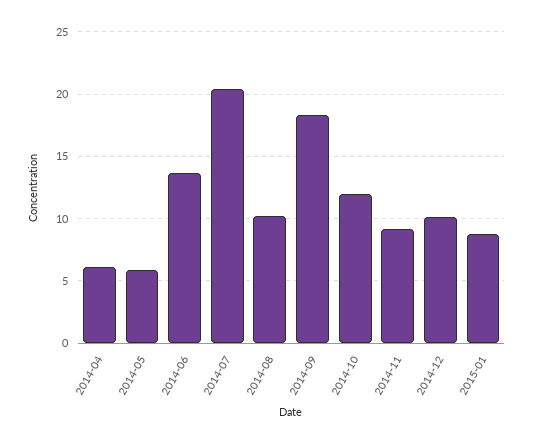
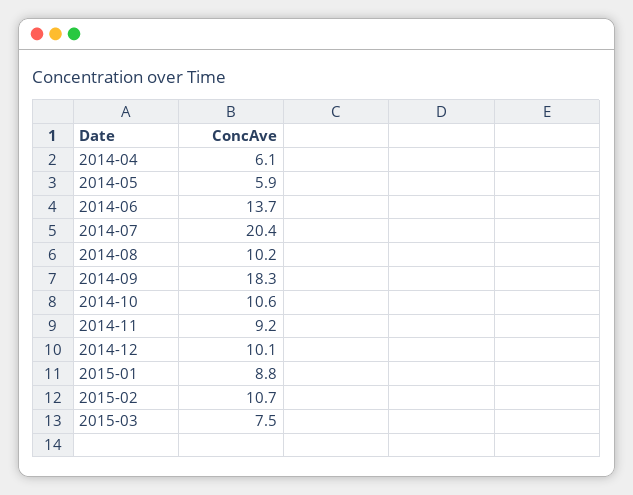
2014-10: 12 -> 10.6
2015-02: none -> 10.7
2015-03: none -> 7.5

